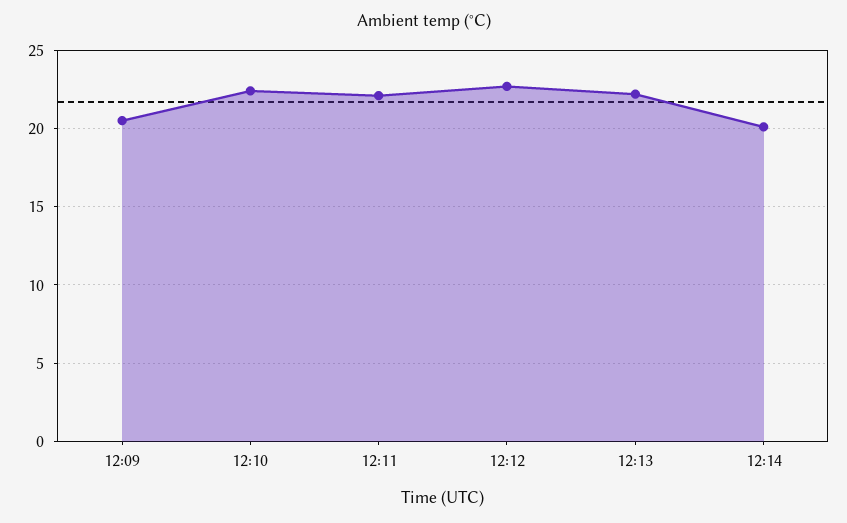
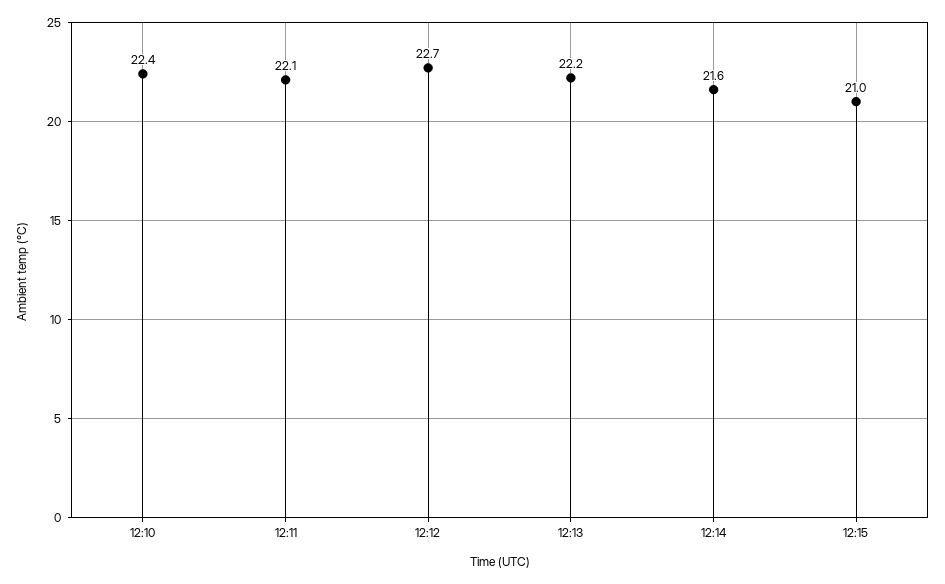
12:09: 20.5 -> none
12:14: 20 -> 21.6
12:15: none -> 21

